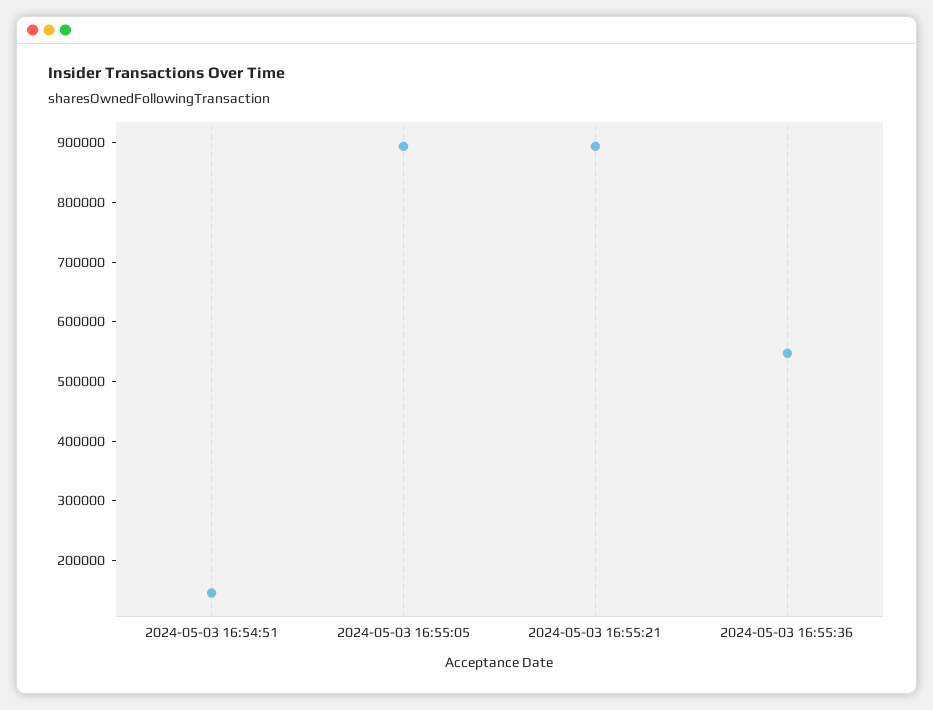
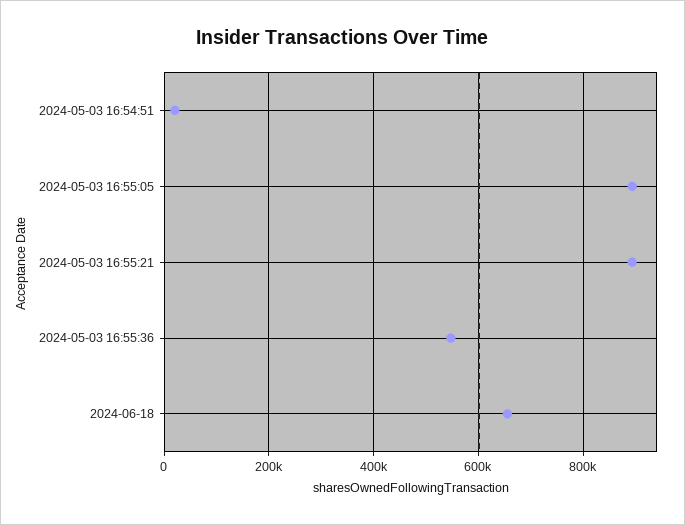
2024-05-03 16:54:51: 140000 -> 20000
2024-06-18: none -> 660000

